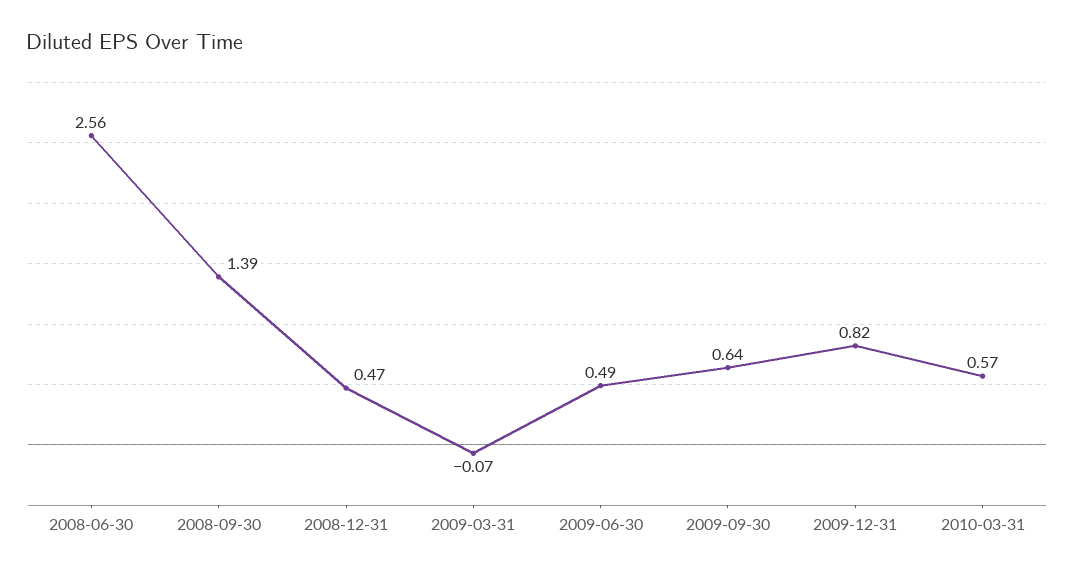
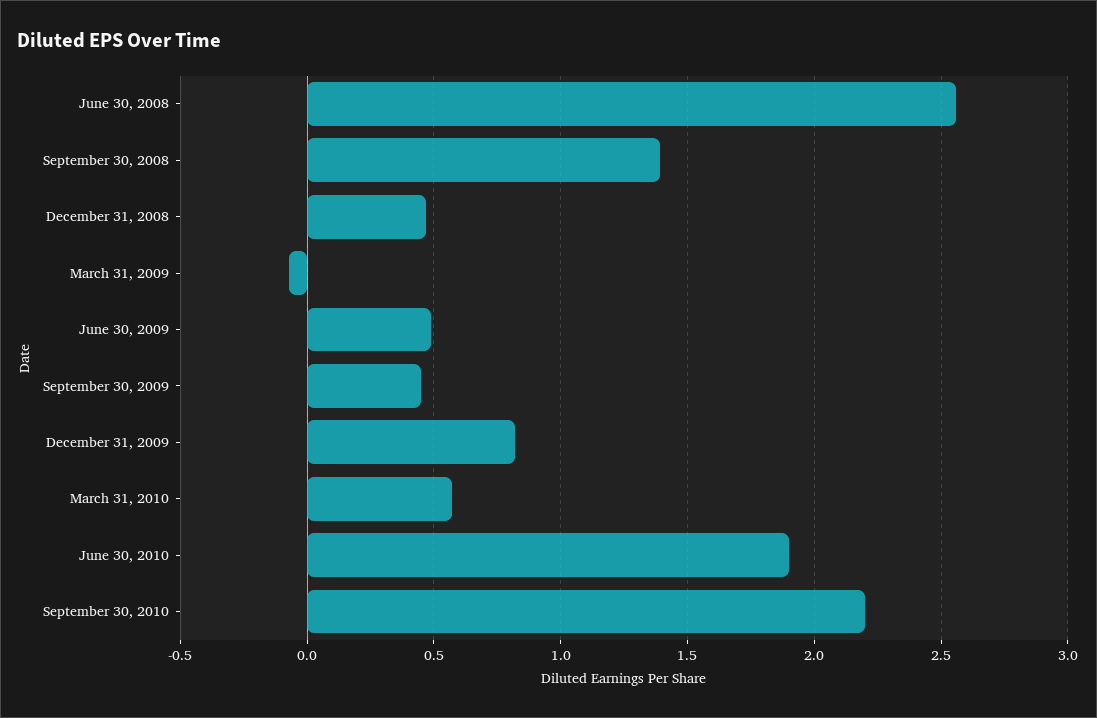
2009-09-30: 0.64 -> 0.45
June 30, 2010: none -> 1.9
September 30, 2010: none -> 2.2

